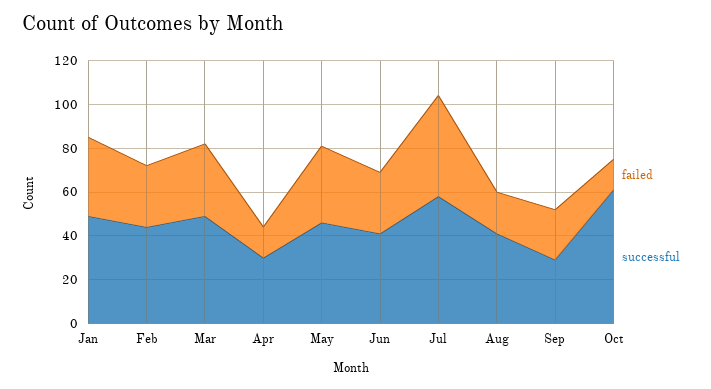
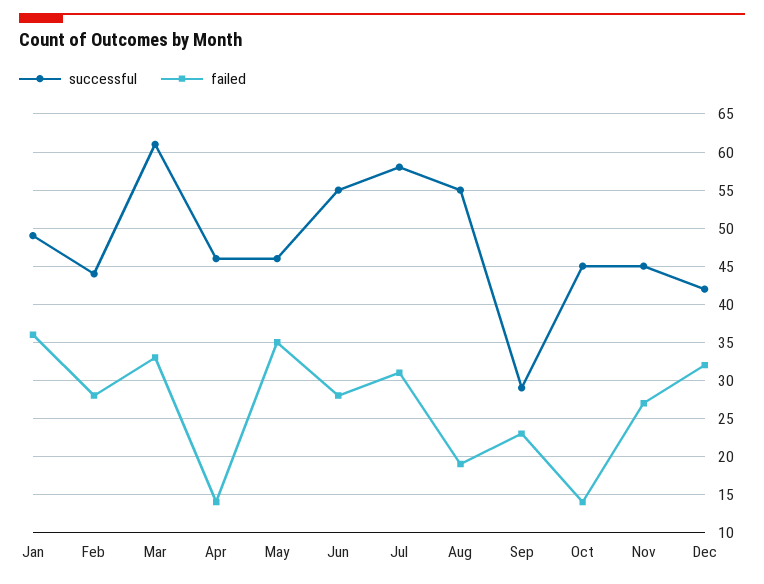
successful, Mar: 50 -> 61
successful, Apr: 30 -> 46
successful, Jun: 40 -> 55
failed, Jul: 45 -> 31
successful, Aug: 40 -> 55
successful, Oct: 60 -> 45
successful, Nov: none -> 45
failed, Nov: none -> 27
successful, Dec: none -> 42
failed, Dec: none -> 32

